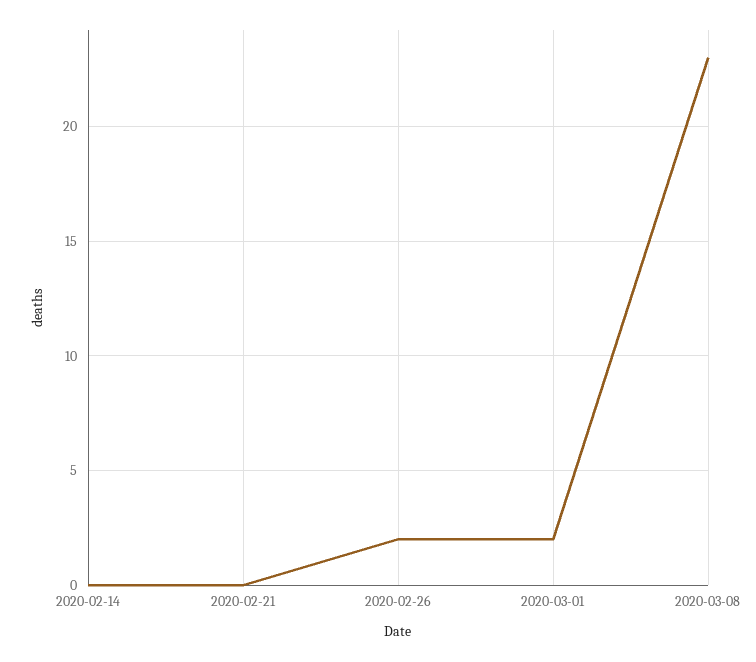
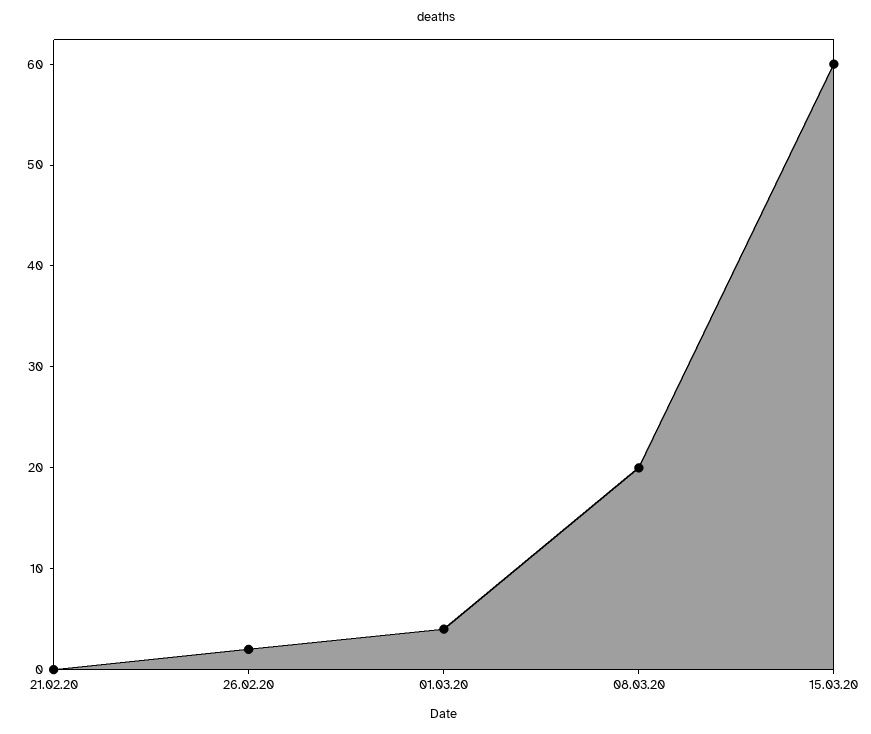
2020-02-14: 0 -> none
2020-03-01: 2 -> 4
2020-03-08: 23 -> 20
15.03.20: none -> 60

